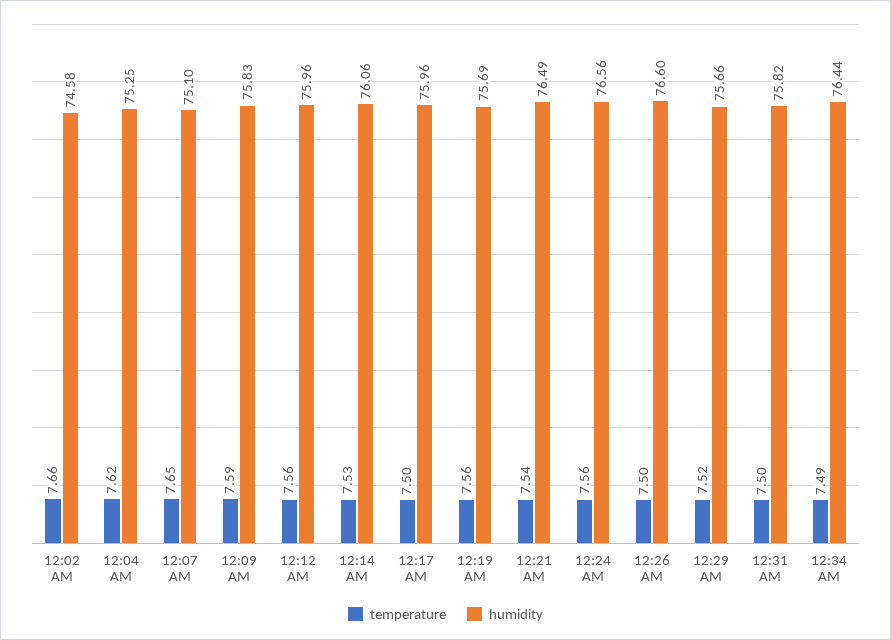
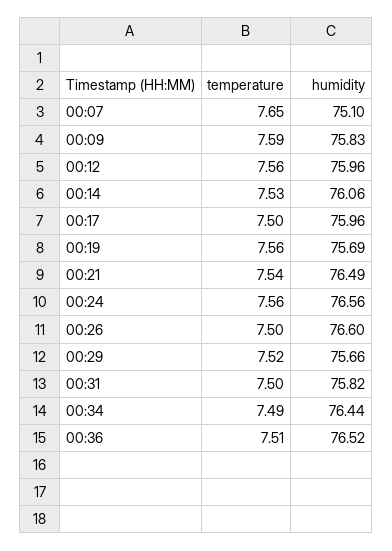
temperature, 12:02 AM: 7.66 -> none
humidity, 12:02 AM: 74.58 -> none
temperature, 12:04 AM: 7.62 -> none
humidity, 12:04 AM: 75.25 -> none
temperature, 00:36: none -> 7.51
humidity, 00:36: none -> 76.52

